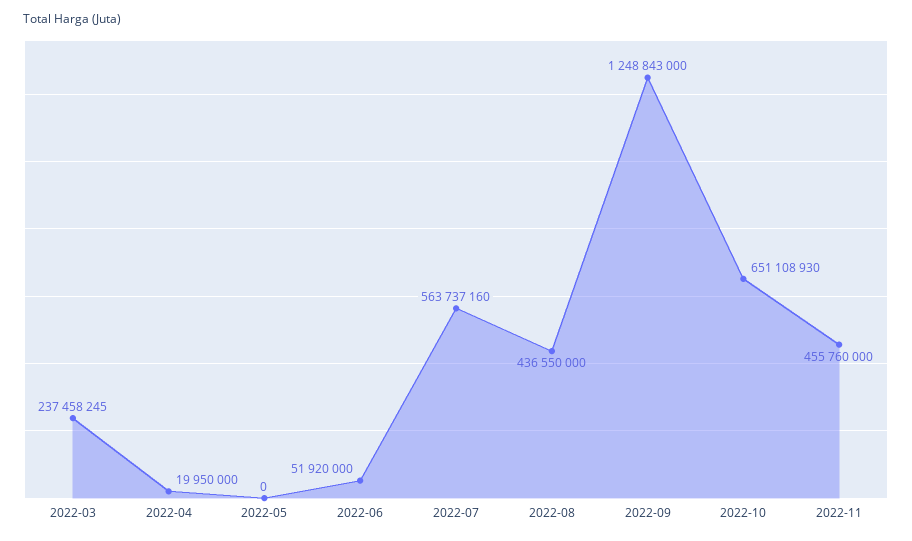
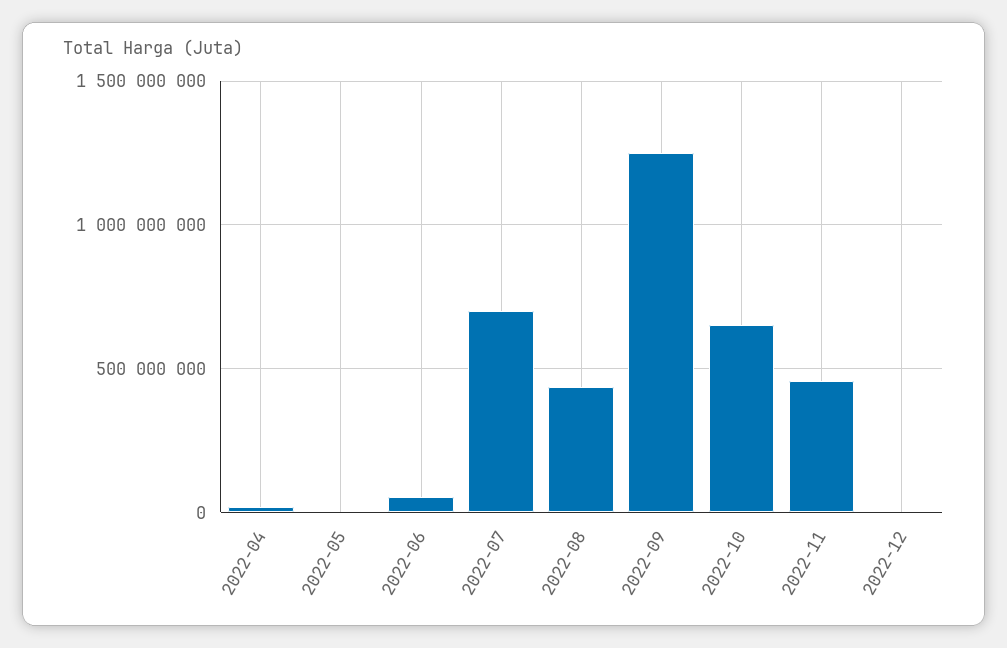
2022-03: 237458245 -> none
2022-07: 563737160 -> 700000000
2022-12: none -> 0

